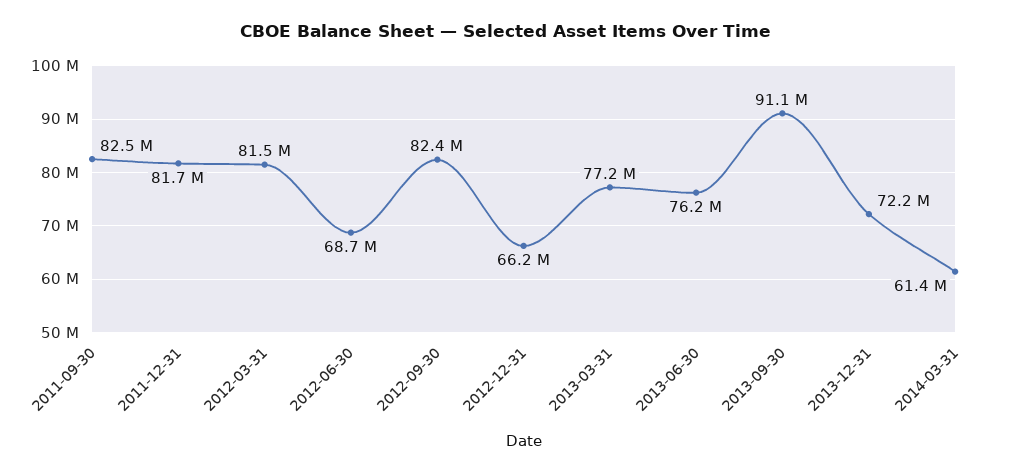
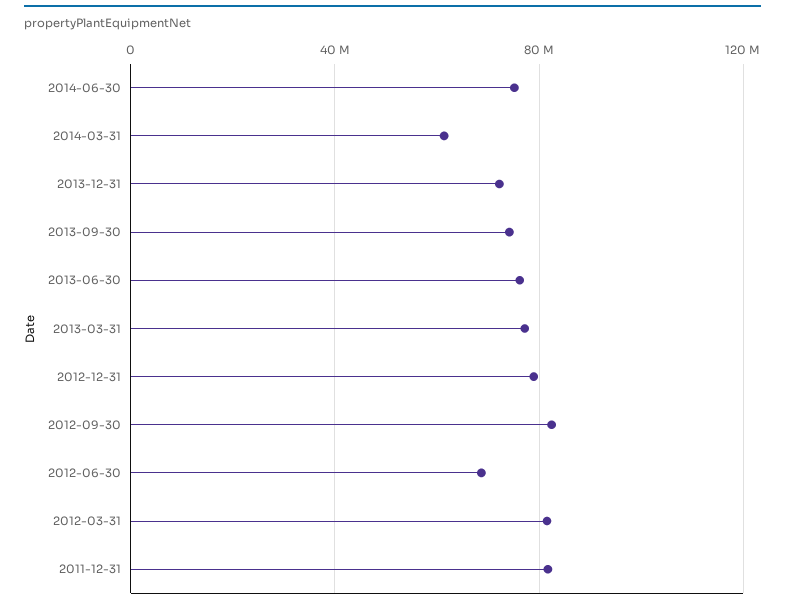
2011-09-30: 82500000 -> none
2012-12-31: 66200000 -> 80000000
2013-09-30: 91100000 -> 75000000
2014-06-30: none -> 75000000

